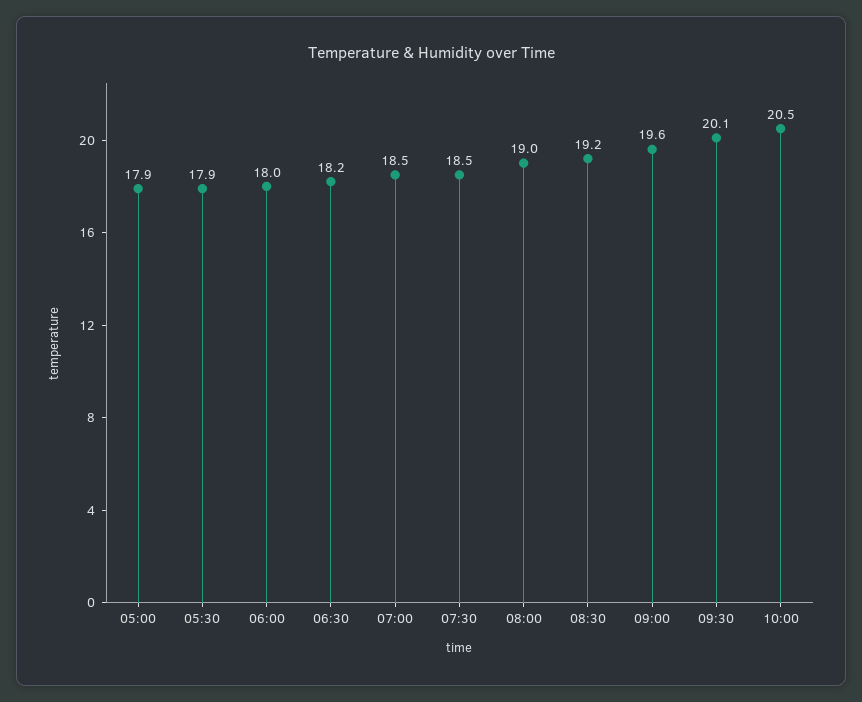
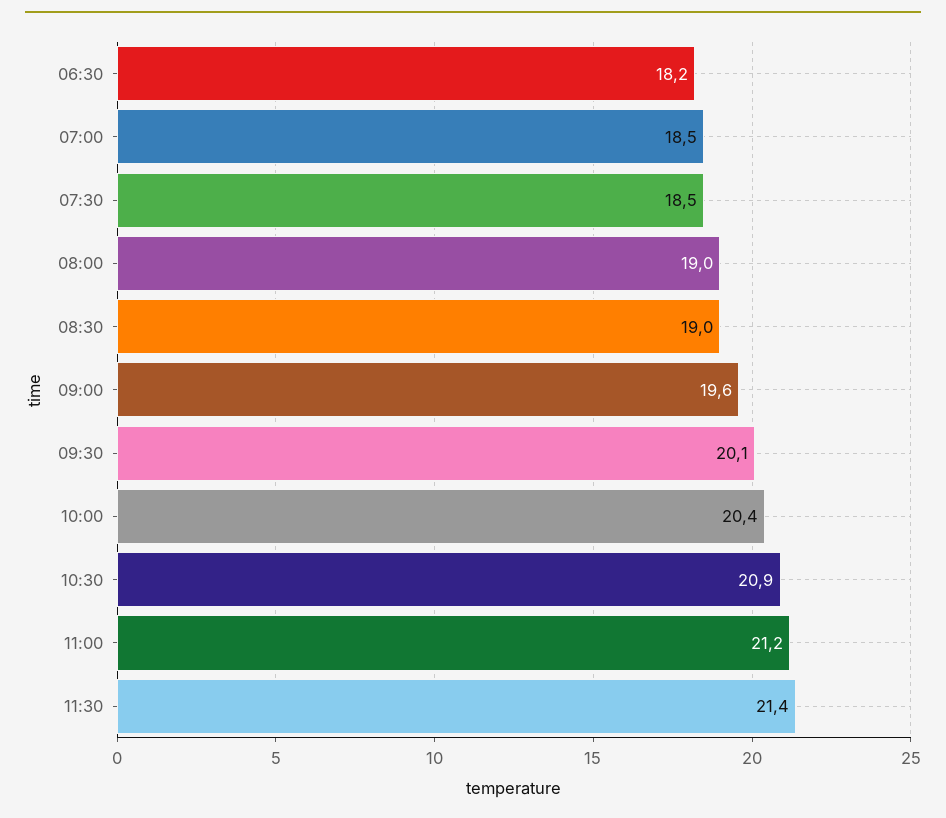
05:00: 17.9 -> none
05:30: 17.9 -> none
06:00: 18 -> none
08:30: 19.2 -> 19
10:00: 20.5 -> 20.4
10:30: none -> 20.9
11:00: none -> 21.2
11:30: none -> 21.4

